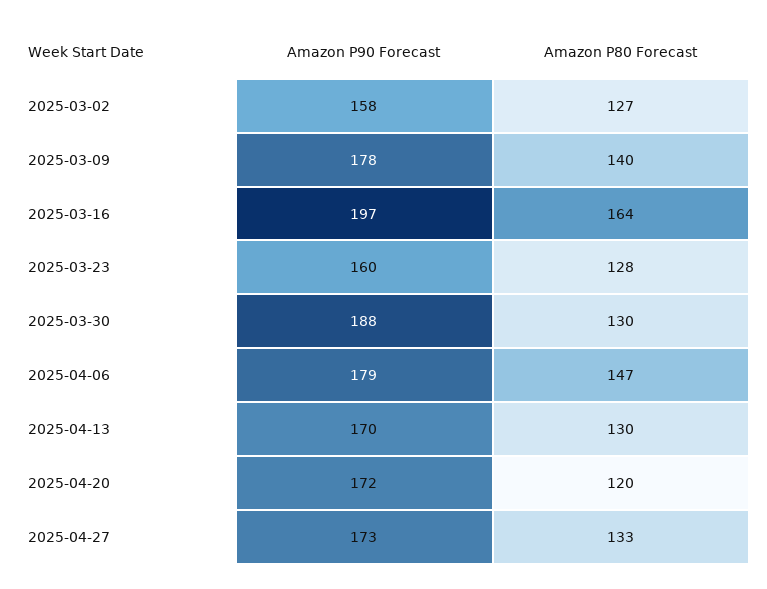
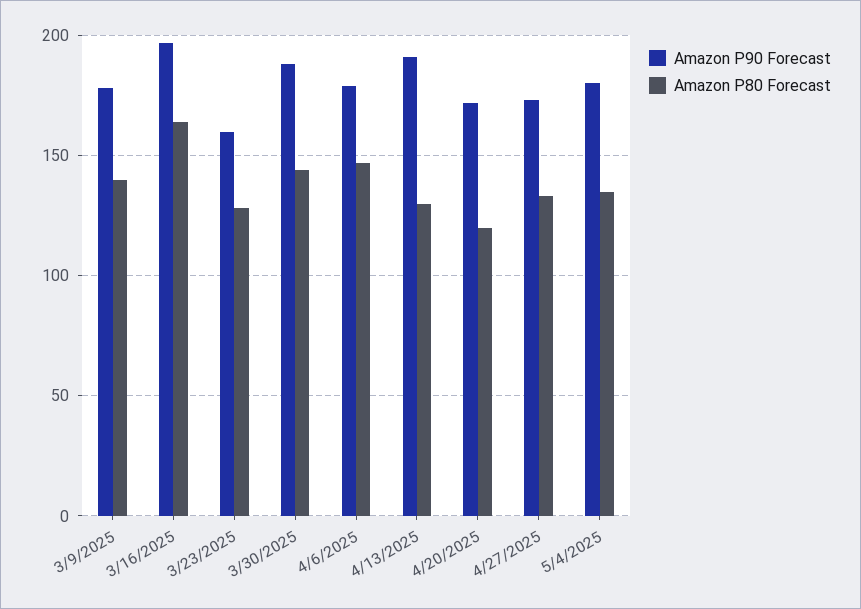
Amazon P90 Forecast, 2025-03-02: 158 -> none
Amazon P80 Forecast, 2025-03-02: 127 -> none
Amazon P80 Forecast, 2025-03-30: 130 -> 145
Amazon P90 Forecast, 2025-04-13: 170 -> 190
Amazon P90 Forecast, 5/4/2025: none -> 180
Amazon P80 Forecast, 5/4/2025: none -> 135

